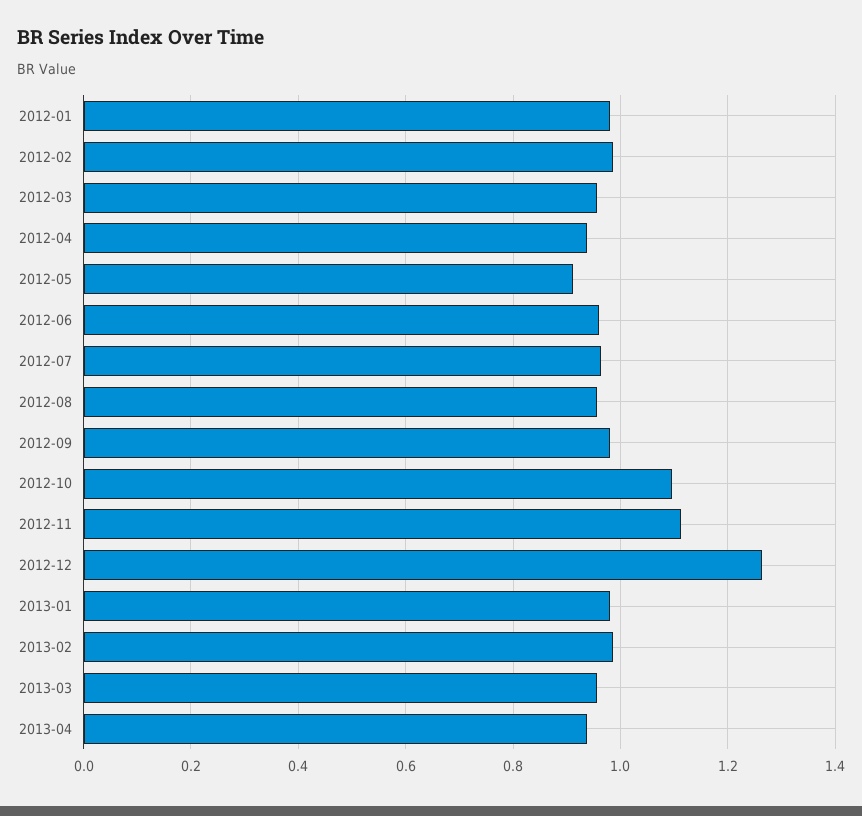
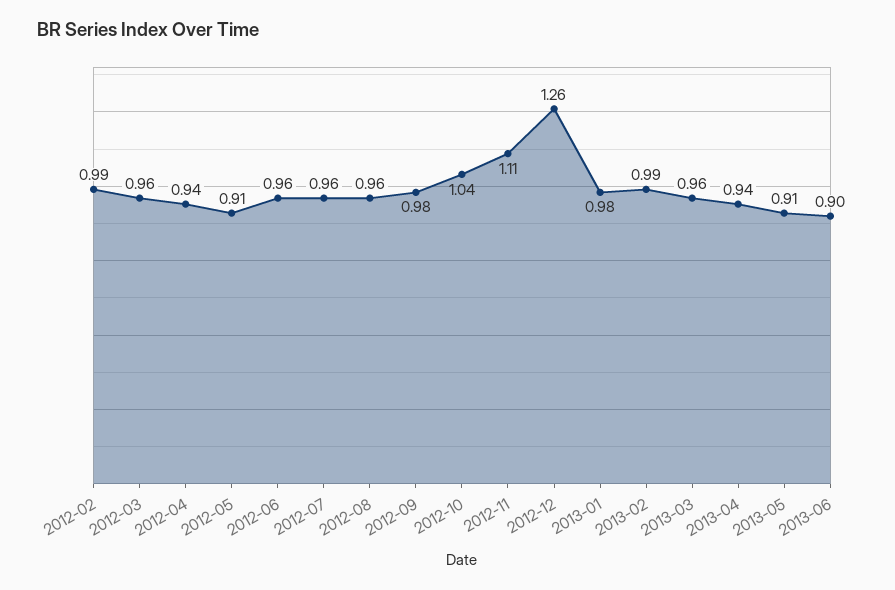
2012-01: 0.98 -> none
2012-10: 1.1 -> 1.04
2013-05: none -> 0.91
2013-06: none -> 0.9

